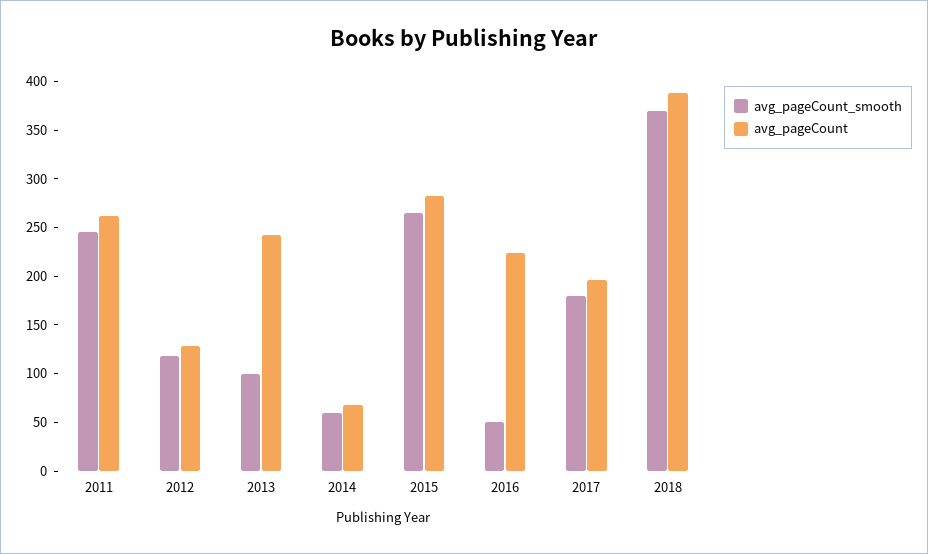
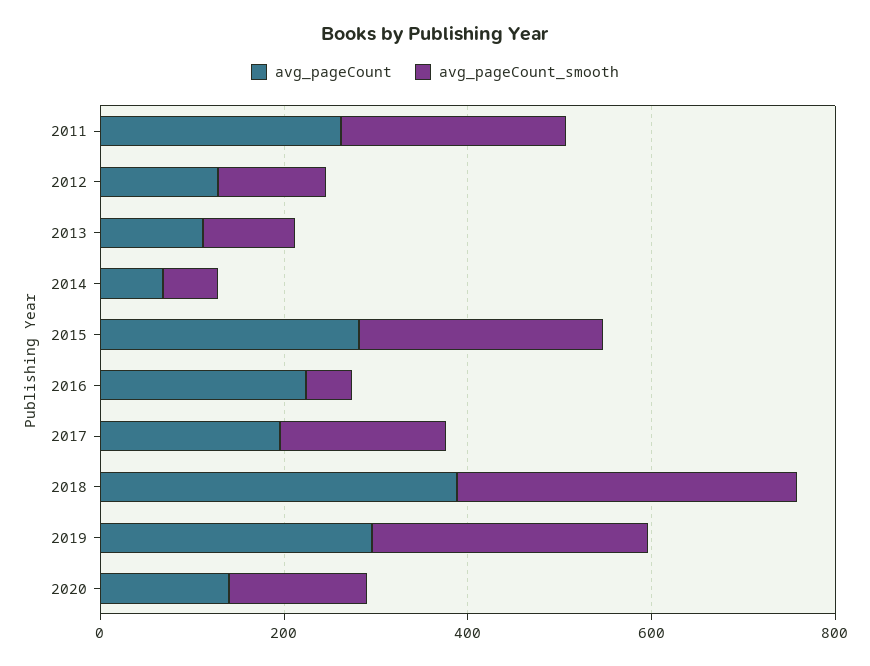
avg_pageCount, 2013: 240 -> 100
avg_pageCount, 2019: none -> 300
avg_pageCount_smooth, 2019: none -> 300
avg_pageCount, 2020: none -> 150
avg_pageCount_smooth, 2020: none -> 150

